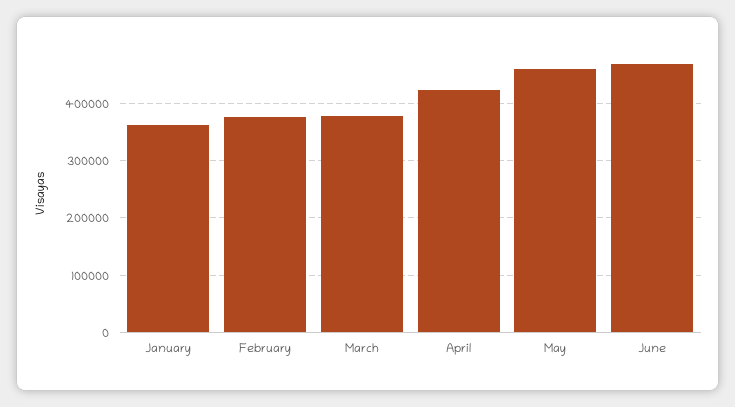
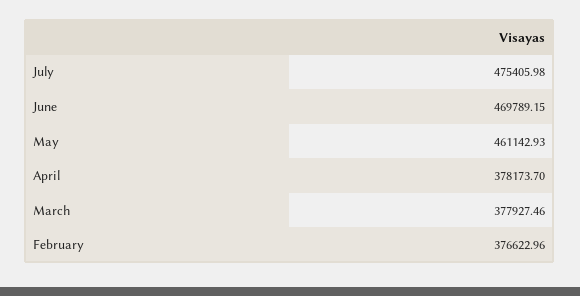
January: 360000 -> none
April: 420000 -> 378173.7
July: none -> 475405.98

